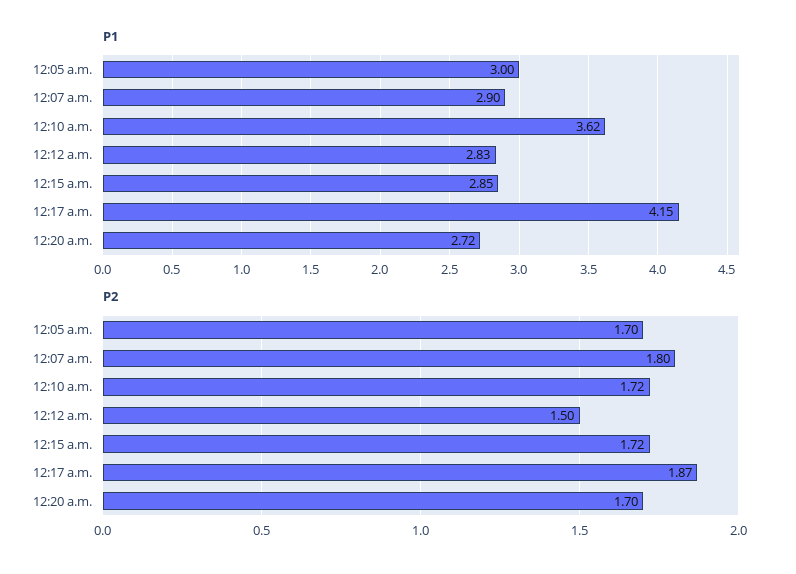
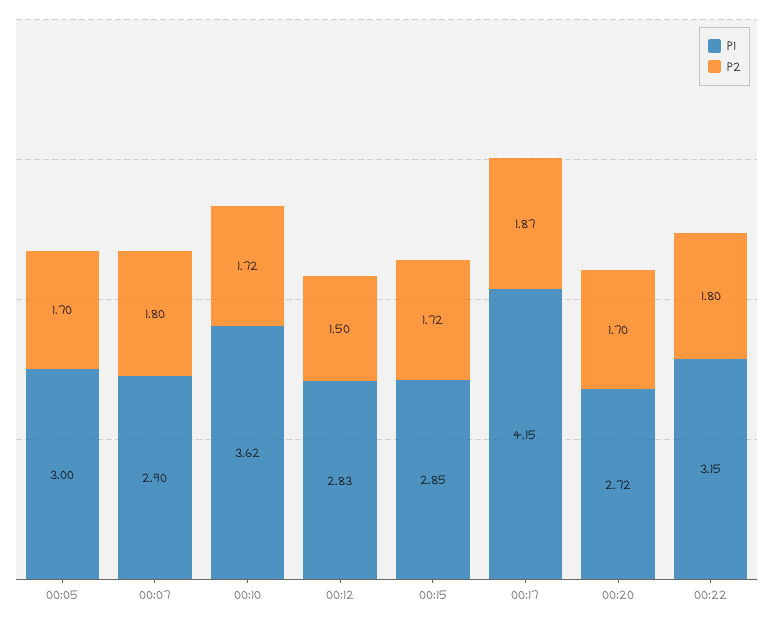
P1, 00:22: none -> 3.15
P2, 00:22: none -> 1.8

